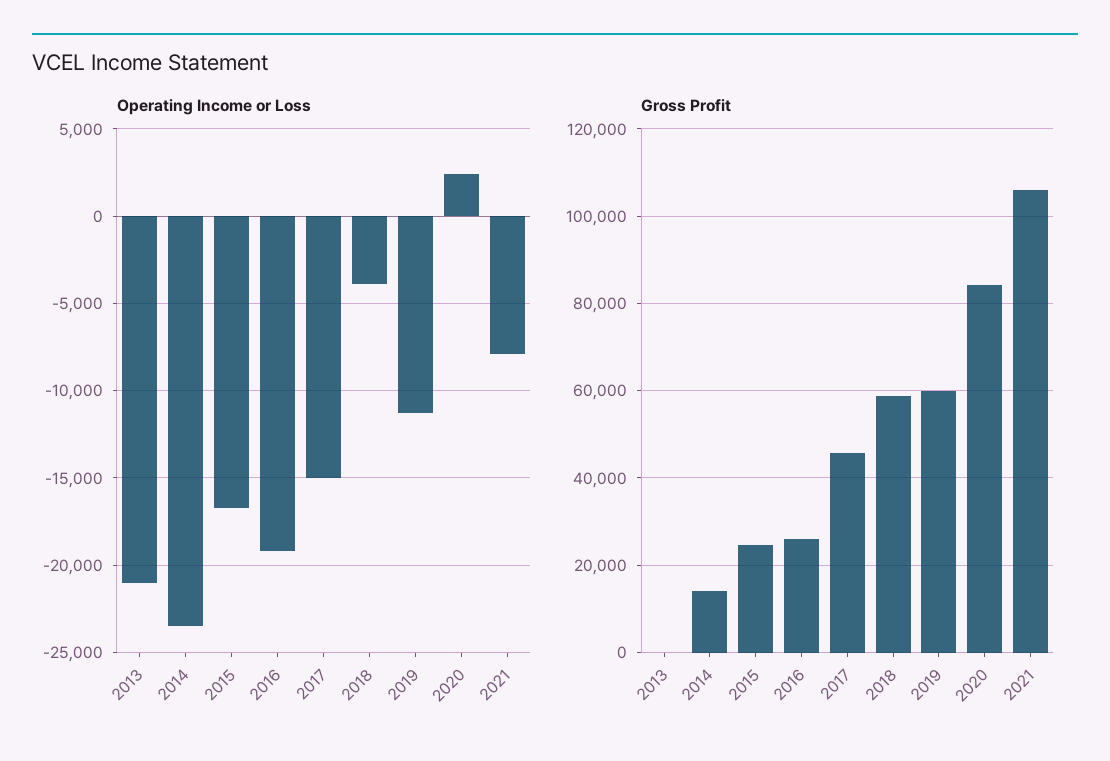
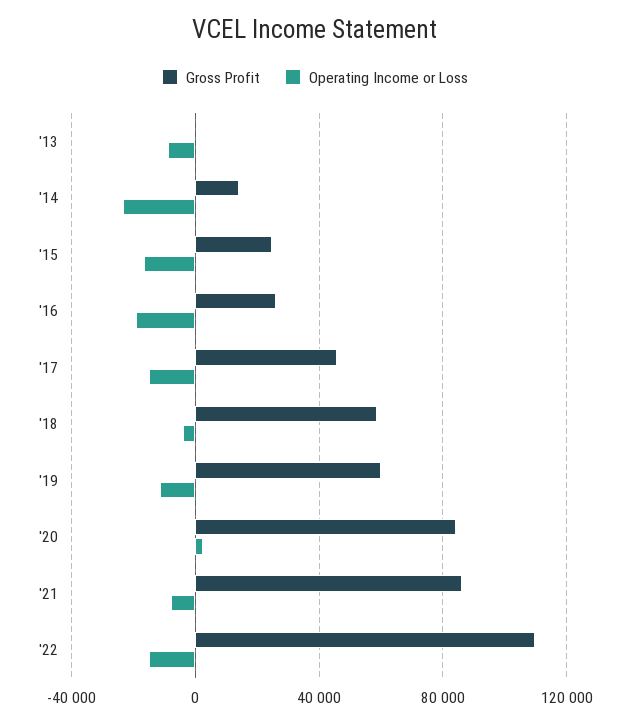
Operating Income or Loss, 2013: -21000 -> -10000
Gross Profit, 2021: 106000 -> 85000
Gross Profit, '22: none -> 110000
Operating Income or Loss, '22: none -> -15000

